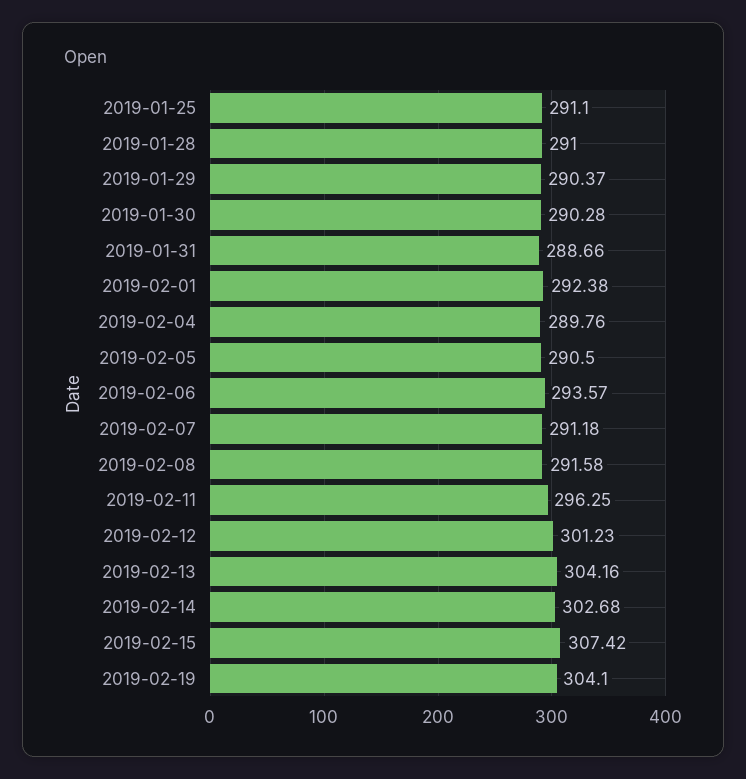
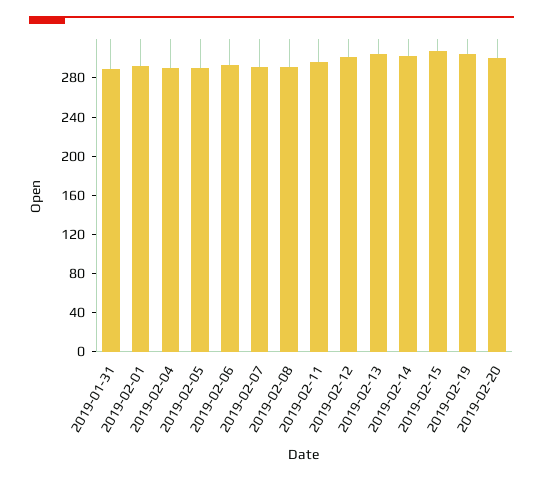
2019-01-25: 291.1 -> none
2019-01-28: 291 -> none
2019-01-29: 290.37 -> none
2019-01-30: 290.28 -> none
2019-02-20: none -> 300

